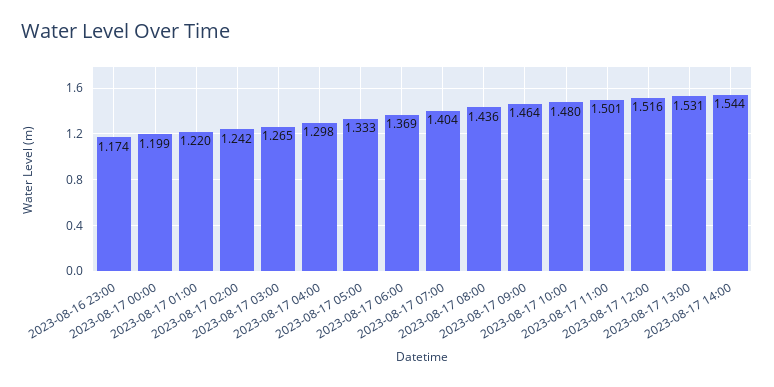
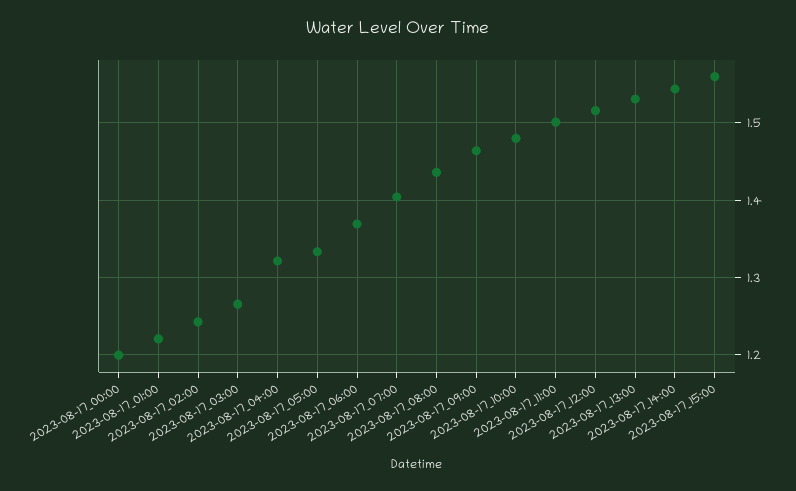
2023-08-16 23:00: 1.174 -> none
2023-08-17 04:00: 1.298 -> 1.32
2023-08-17_15:00: none -> 1.56

